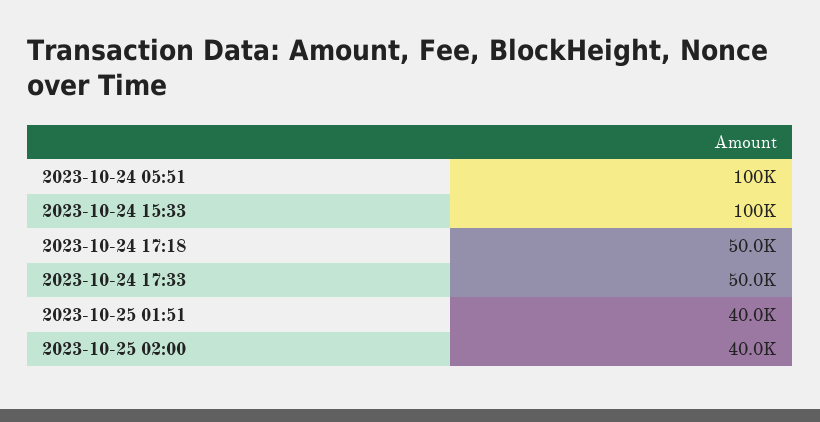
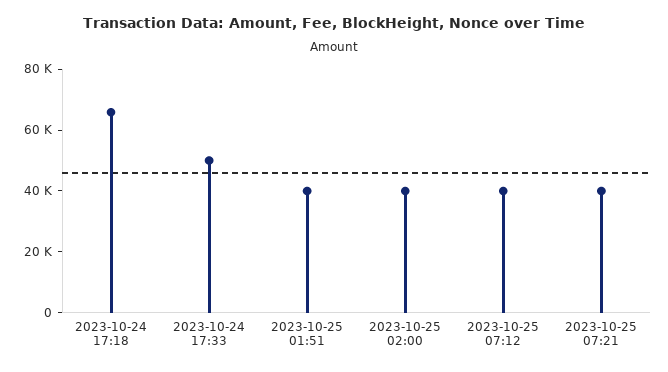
2023-10-24 05:51: 100000 -> none
2023-10-24 15:33: 100000 -> none
2023-10-24 17:18: 50000 -> 65000
2023-10-25 07:12: none -> 40000
2023-10-25 07:21: none -> 40000

